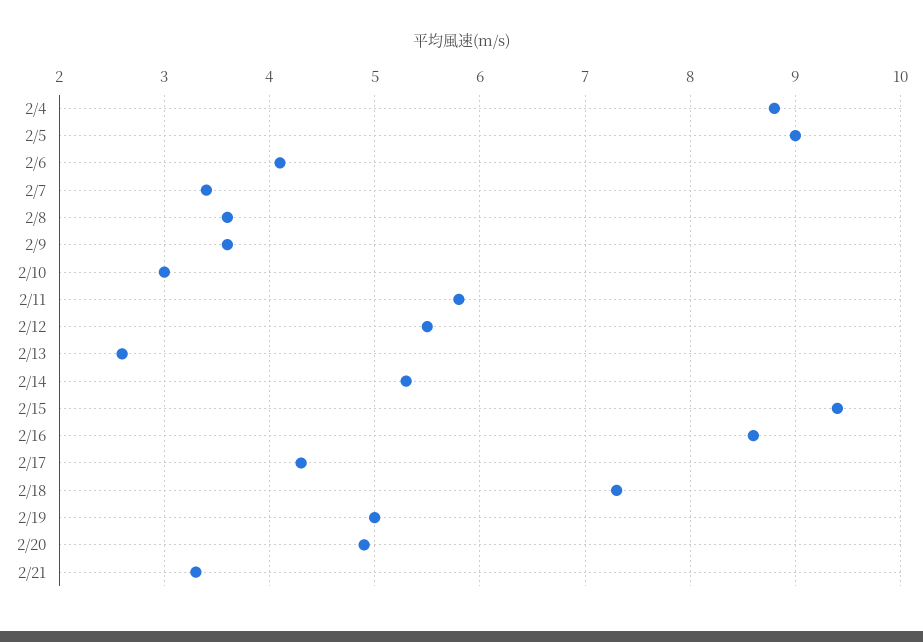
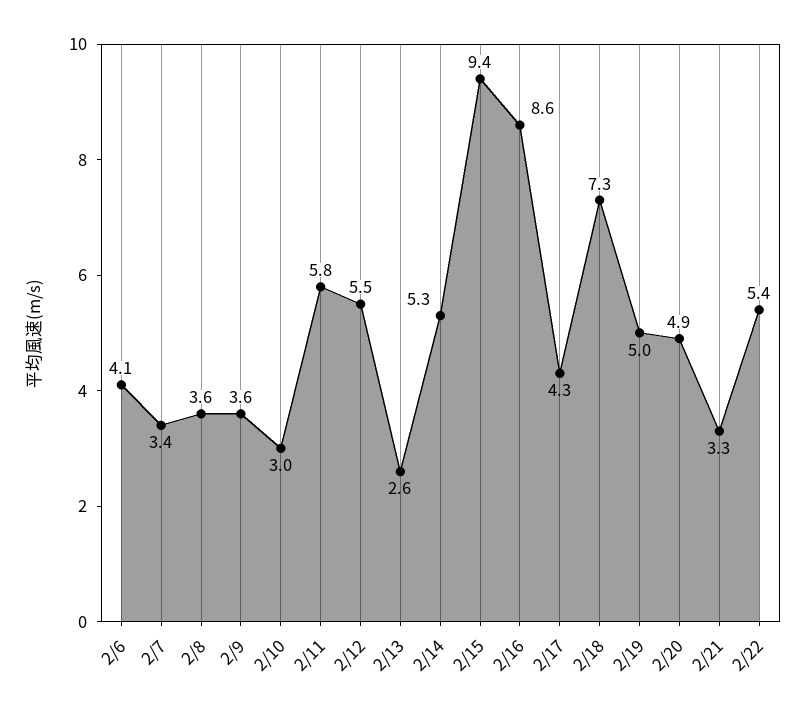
2/4: 8.8 -> none
2/5: 9 -> none
2/22: none -> 5.4

